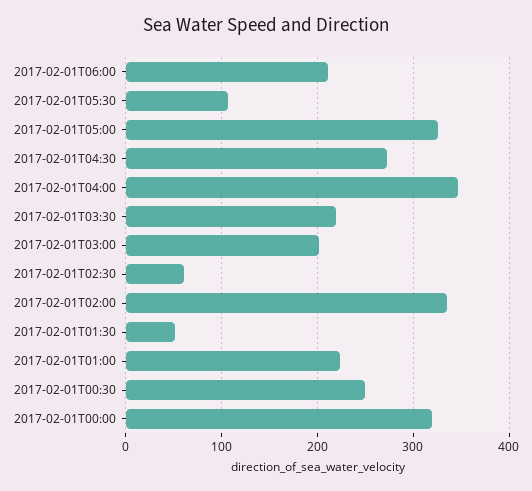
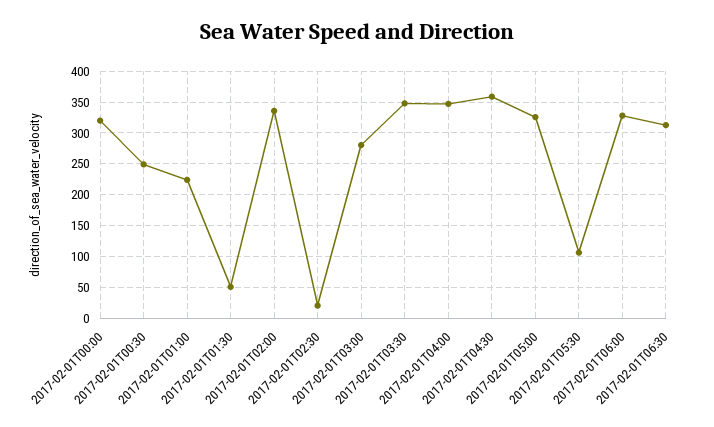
2017-02-01T06:00: 210 -> 330
2017-02-01T04:30: 270 -> 360
2017-02-01T03:30: 220 -> 350
2017-02-01T03:00: 200 -> 280
2017-02-01T02:30: 60 -> 20
2017-02-01T06:30: none -> 310

